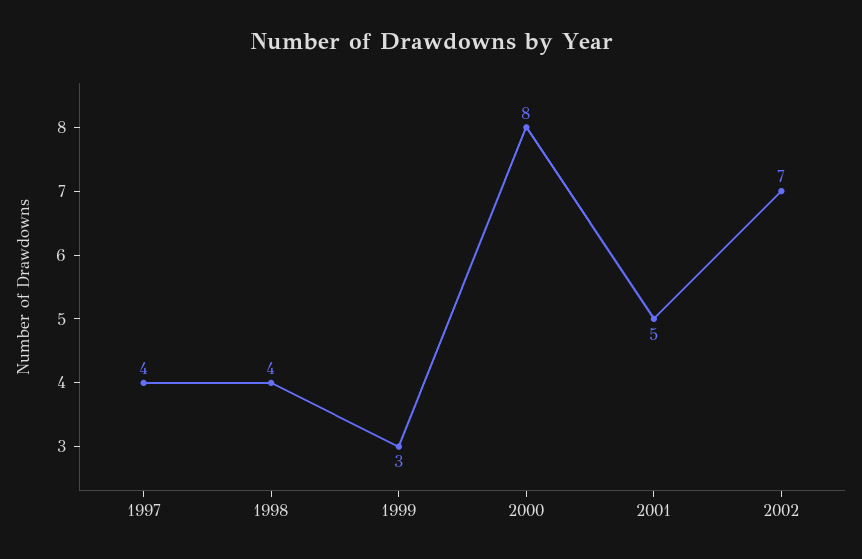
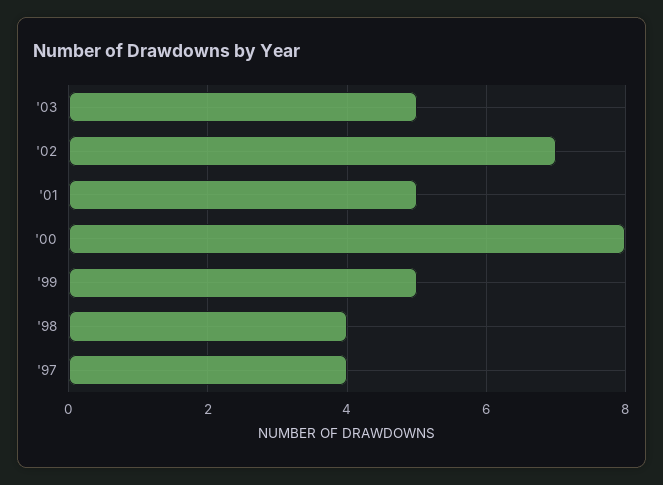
1999: 3 -> 5
'03: none -> 5

